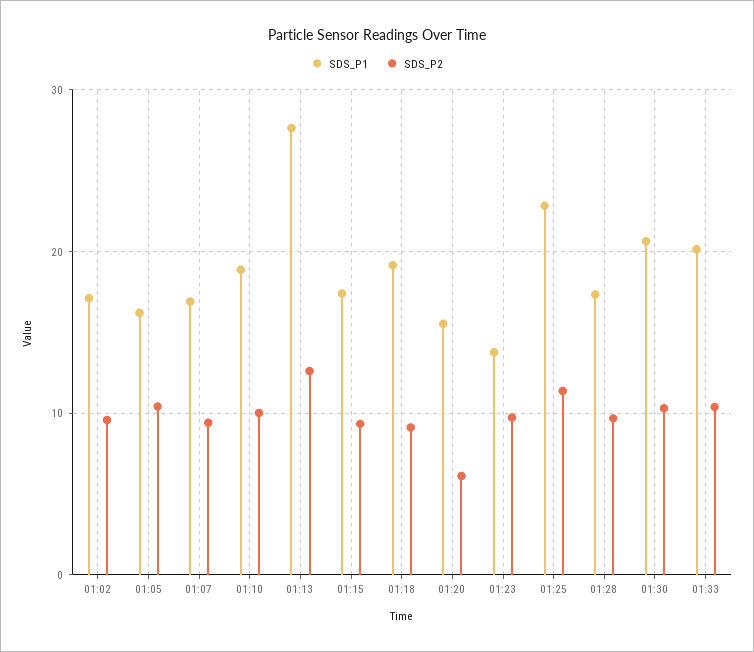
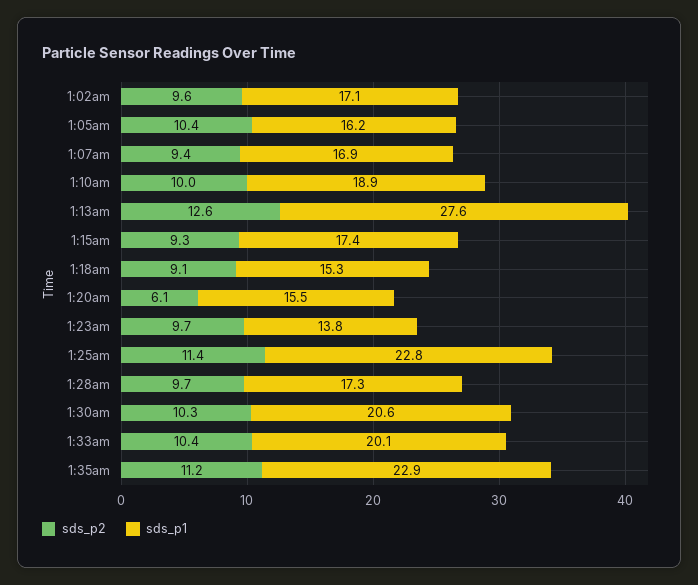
SDS_P1, 01:18: 19 -> 15.3
SDS_P2, 1:35am: none -> 11.2
SDS_P1, 1:35am: none -> 22.9

